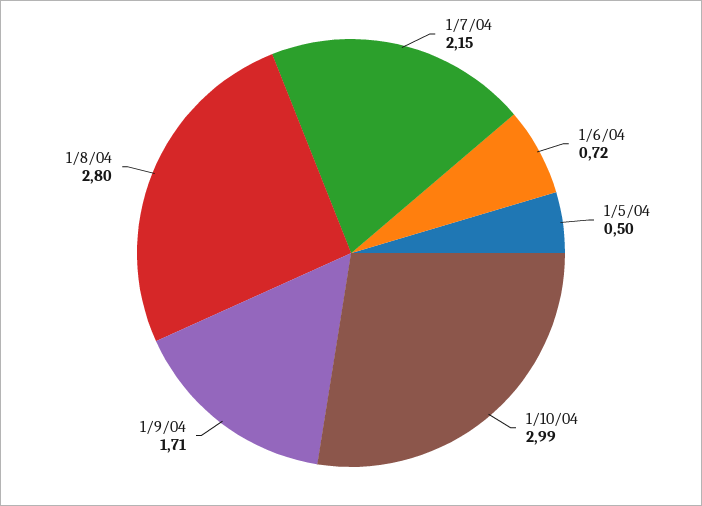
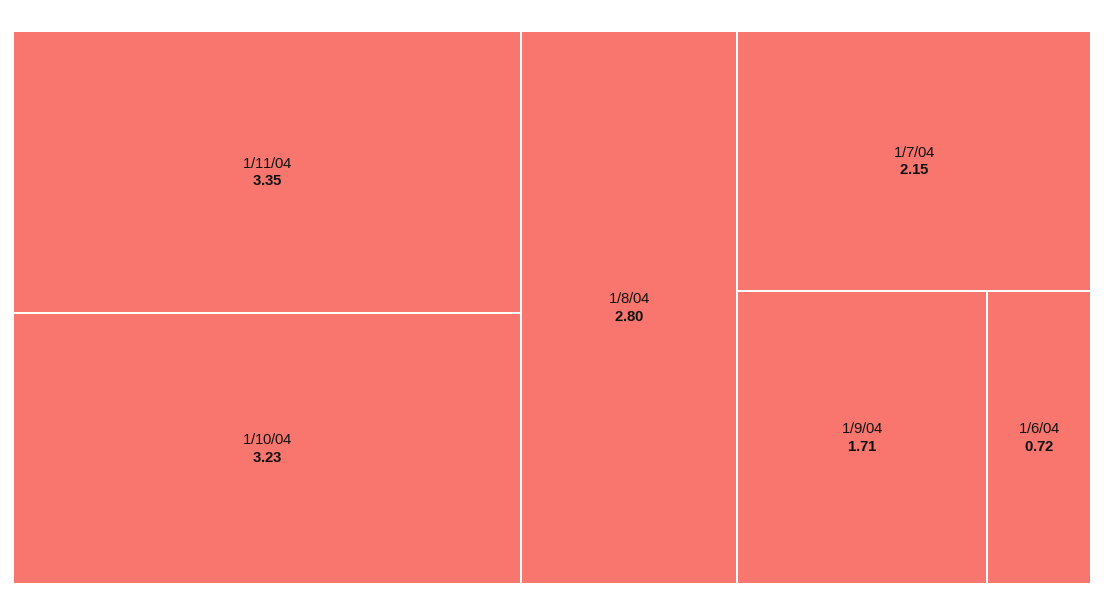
1/5/04: 0.5 -> none
1/10/04: 2.99 -> 3.23
1/11/04: none -> 3.35

